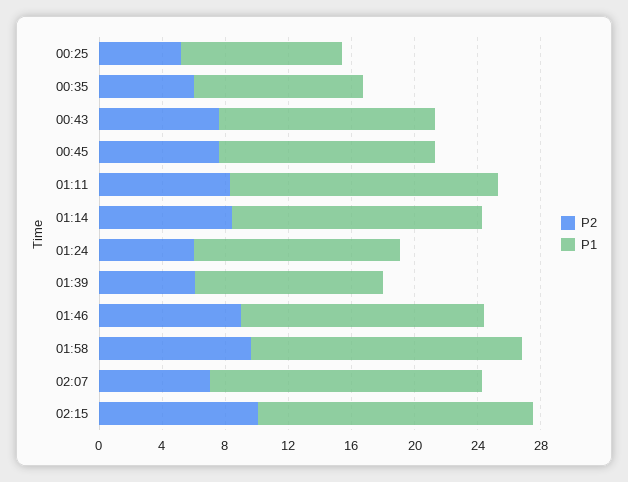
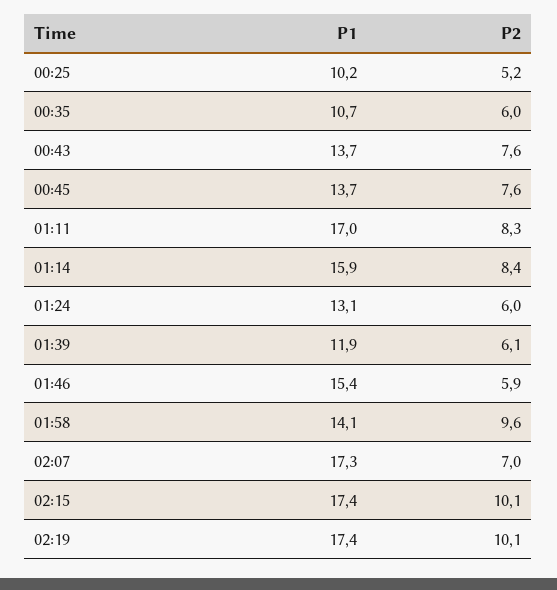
P2, 01:46: 9 -> 5.9
P1, 01:58: 17 -> 14.1
P1, 02:19: none -> 17.4
P2, 02:19: none -> 10.1

